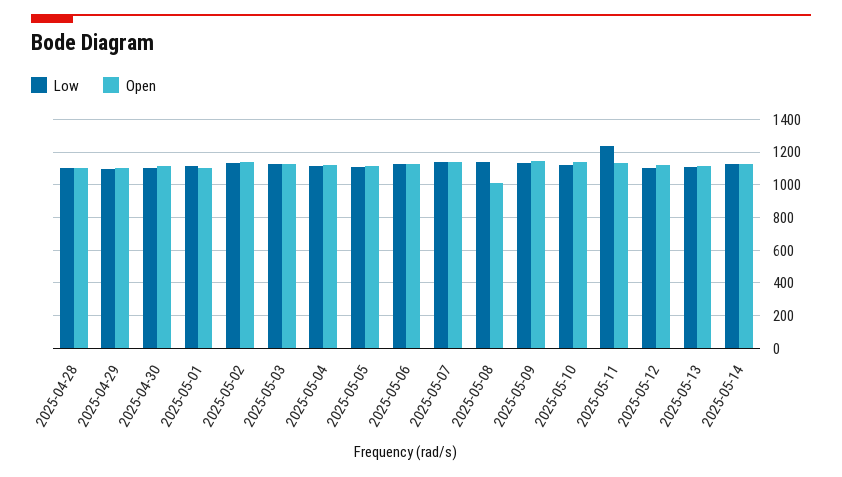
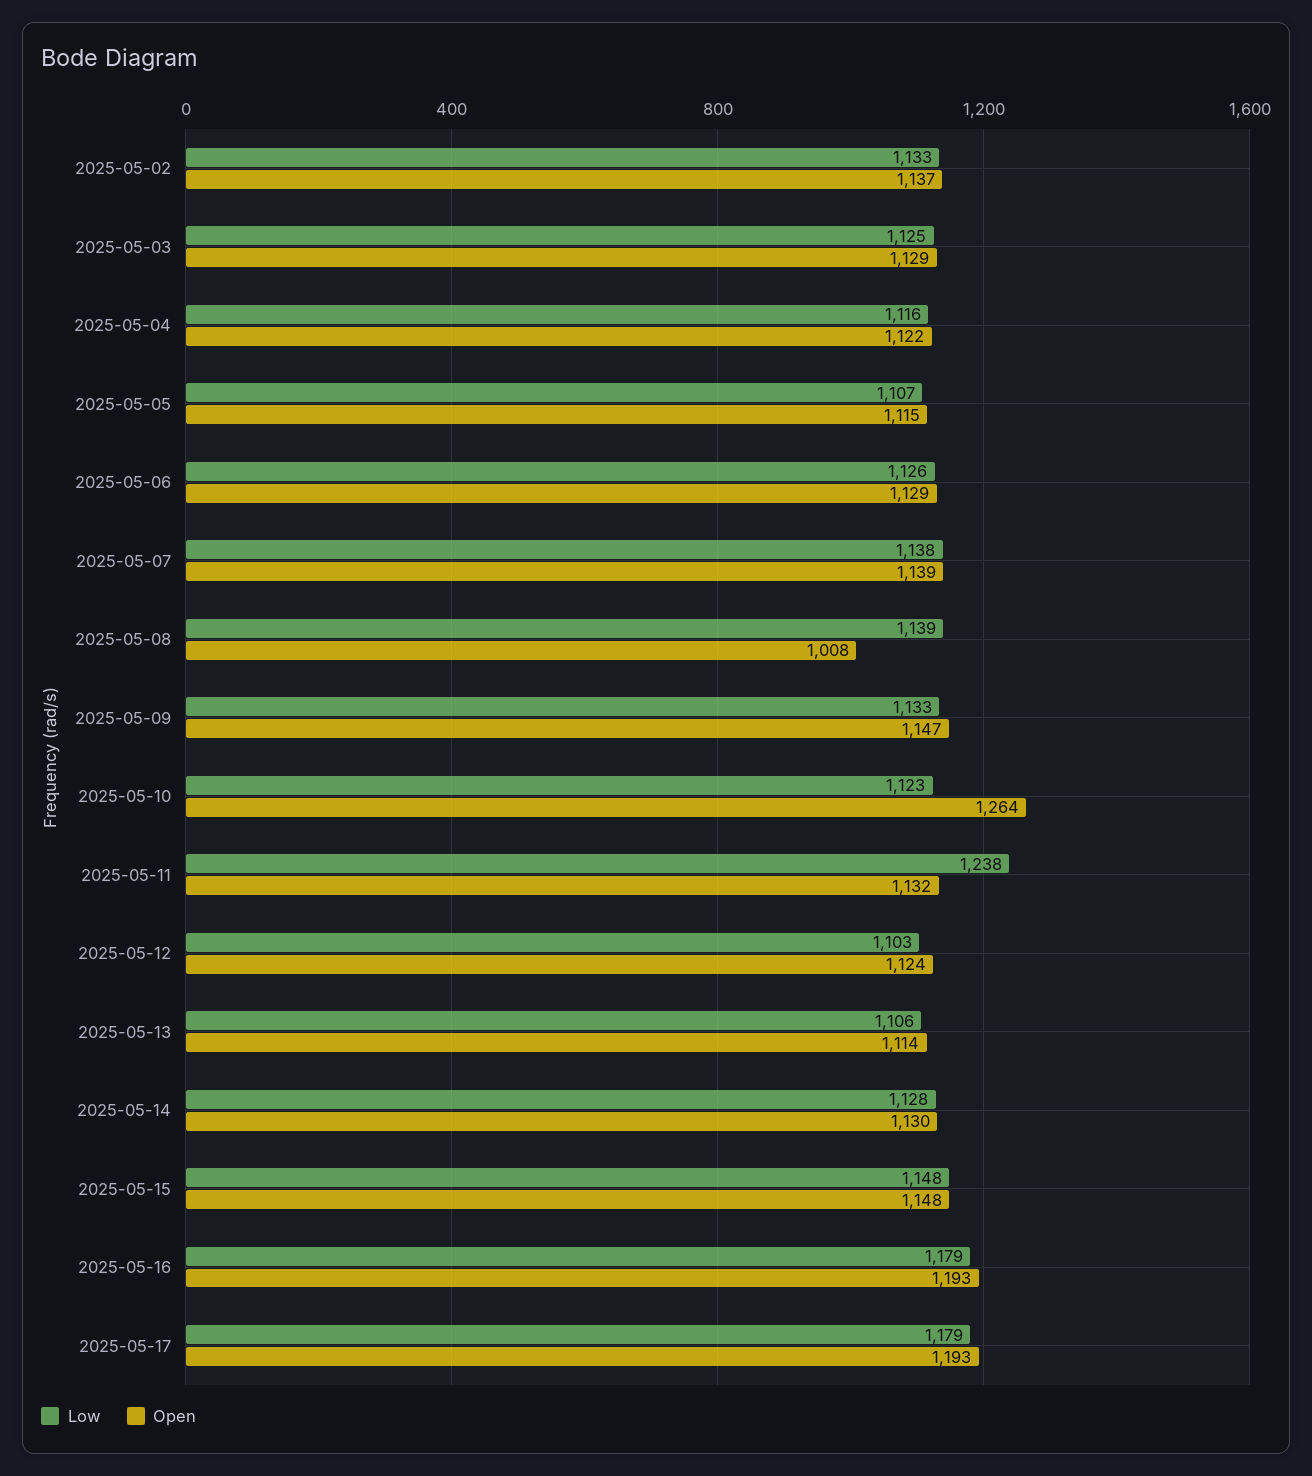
Low, 2025-04-28: 1100 -> none
Open, 2025-04-28: 1100 -> none
Low, 2025-04-29: 1100 -> none
Open, 2025-04-29: 1100 -> none
Low, 2025-04-30: 1100 -> none
Open, 2025-04-30: 1100 -> none
Low, 2025-05-01: 1100 -> none
Open, 2025-05-01: 1100 -> none
Open, 2025-05-10: 1150 -> 1264
Low, 2025-05-15: none -> 1148
Open, 2025-05-15: none -> 1148
Low, 2025-05-16: none -> 1179
Open, 2025-05-16: none -> 1193
Low, 2025-05-17: none -> 1179
Open, 2025-05-17: none -> 1193

